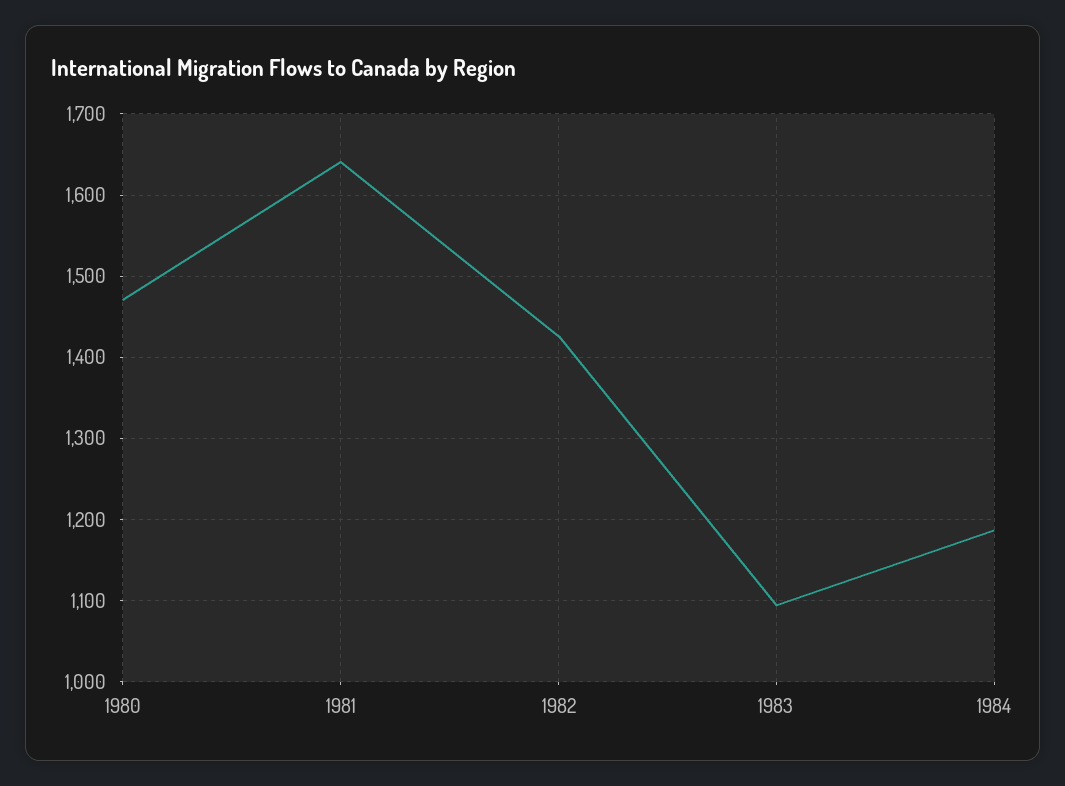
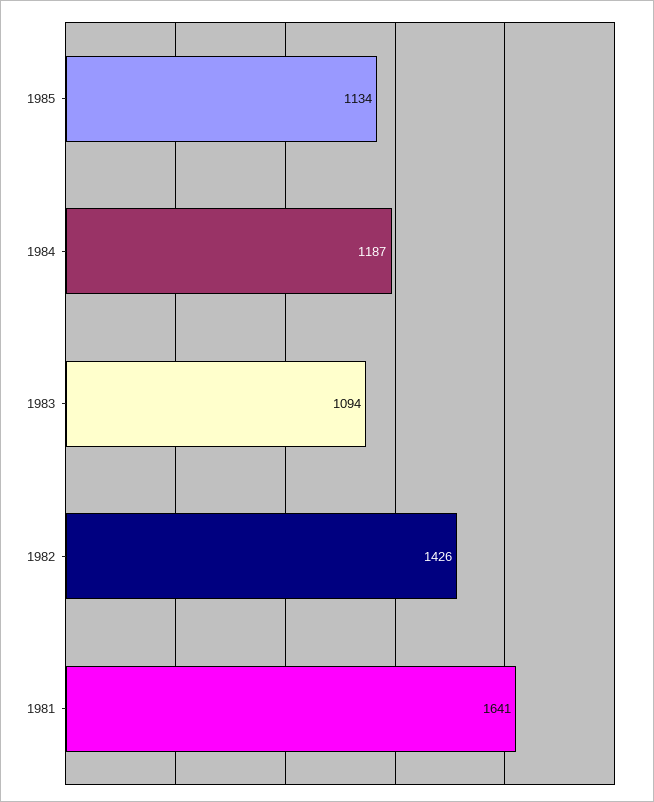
1980: 1470 -> none
1985: none -> 1134

